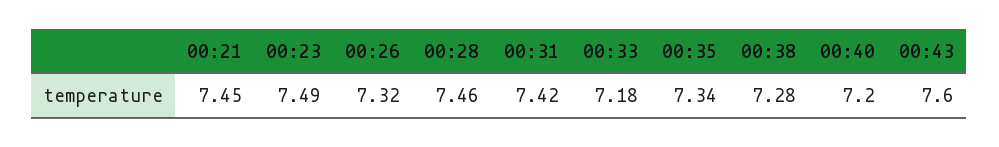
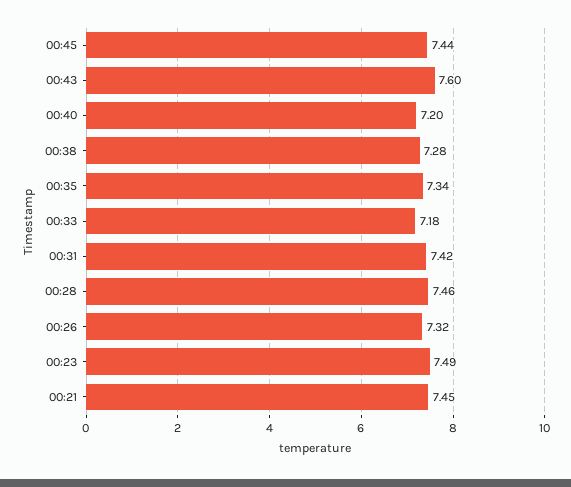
00:45: none -> 7.44

